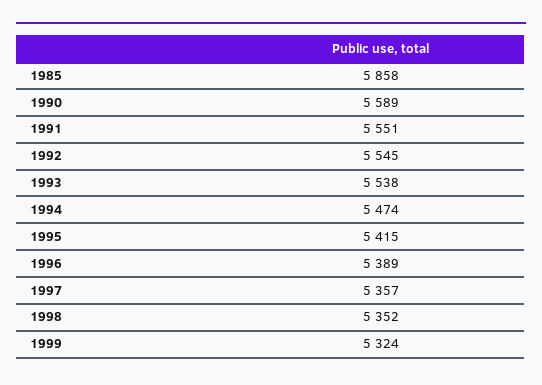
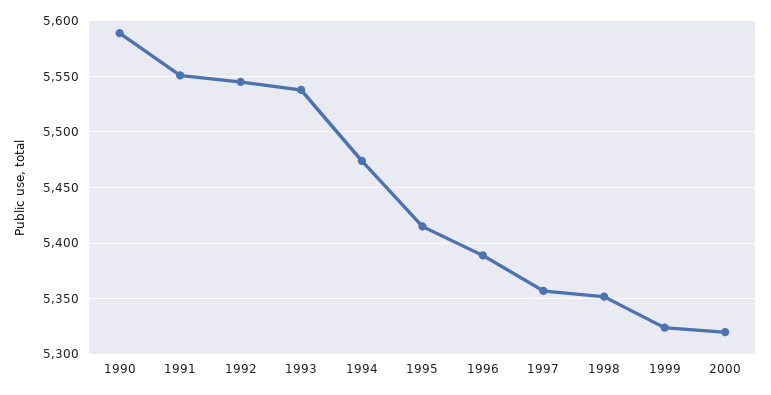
1985: 5858 -> none
2000: none -> 5320

